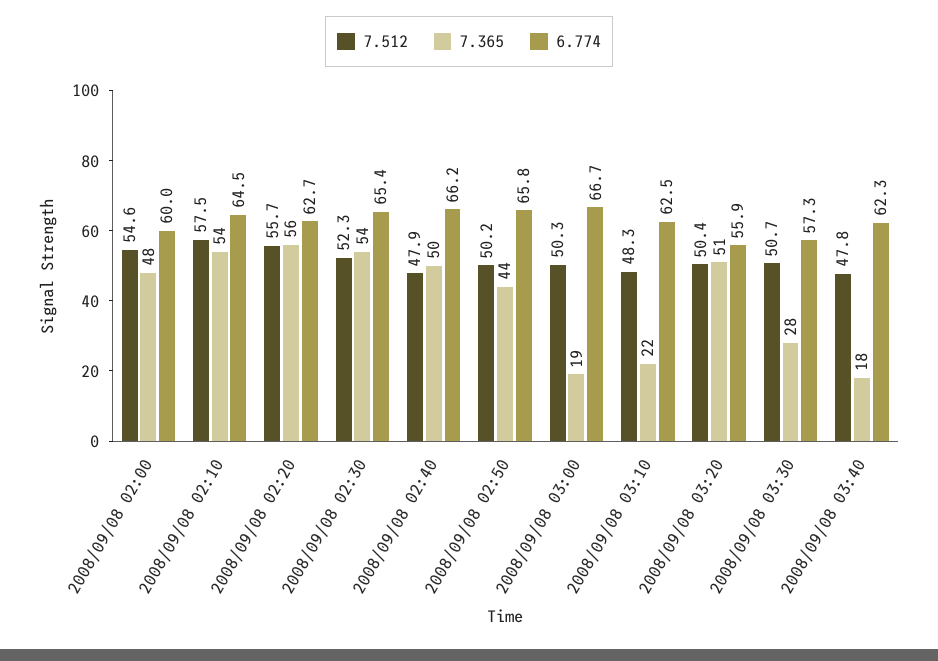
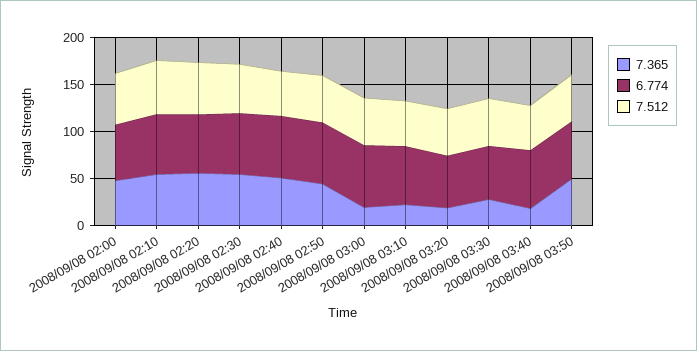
7.365, 2008/09/08 03:20: 51 -> 20
7.365, 2008/09/08 03:50: none -> 50
6.774, 2008/09/08 03:50: none -> 60
7.512, 2008/09/08 03:50: none -> 50

